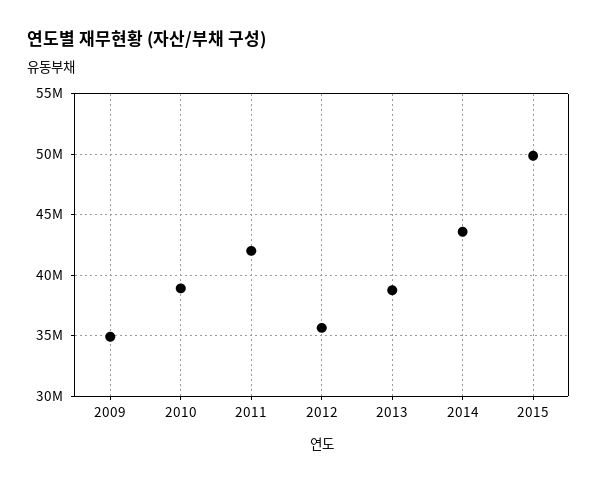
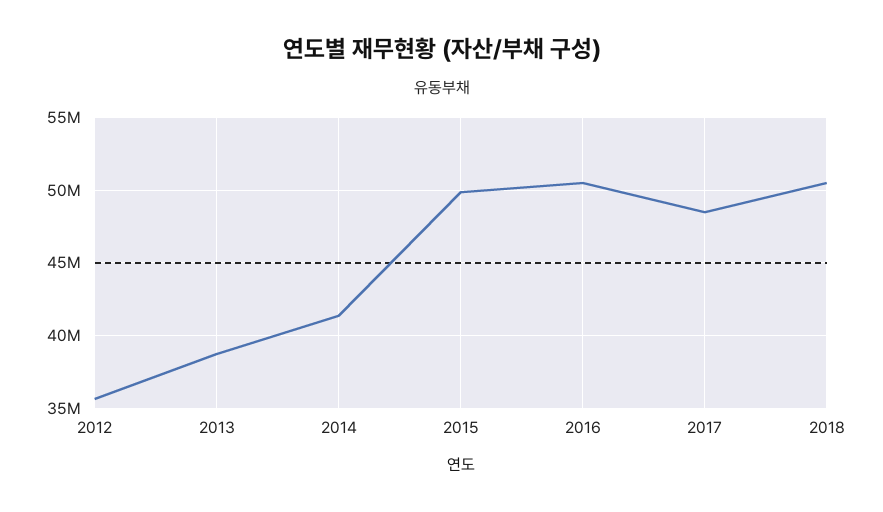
2009: 35000000 -> none
2010: 39000000 -> none
2011: 42000000 -> none
2014: 43500000 -> 41500000
2016: none -> 50500000
2017: none -> 48500000
2018: none -> 50500000

